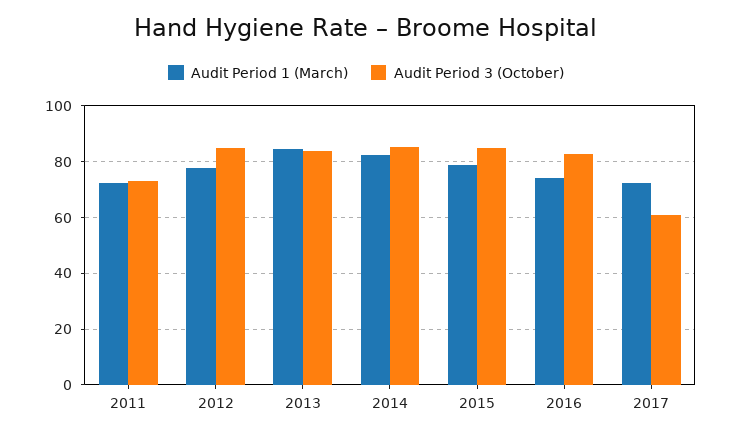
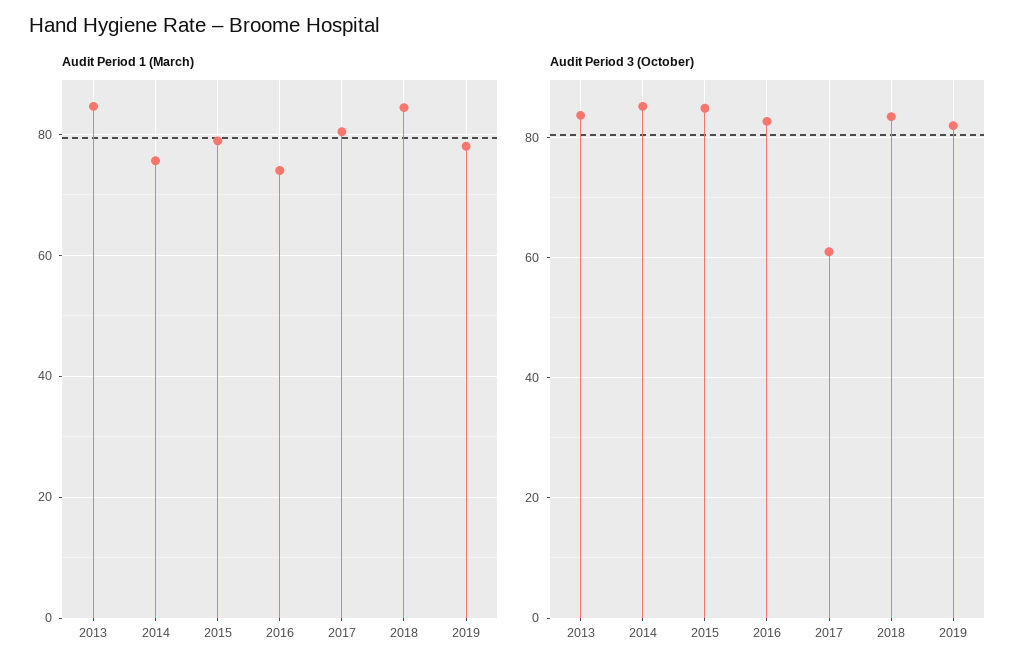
Audit Period 1 (March), 2011: 72.5 -> none
Audit Period 3 (October), 2011: 72.5 -> none
Audit Period 1 (March), 2012: 77.5 -> none
Audit Period 3 (October), 2012: 85 -> none
Audit Period 1 (March), 2014: 82.5 -> 76
Audit Period 1 (March), 2017: 72.5 -> 80
Audit Period 1 (March), 2018: none -> 84
Audit Period 1 (March), 2019: none -> 78
Audit Period 3 (October), 2018: none -> 84
Audit Period 3 (October), 2019: none -> 82

